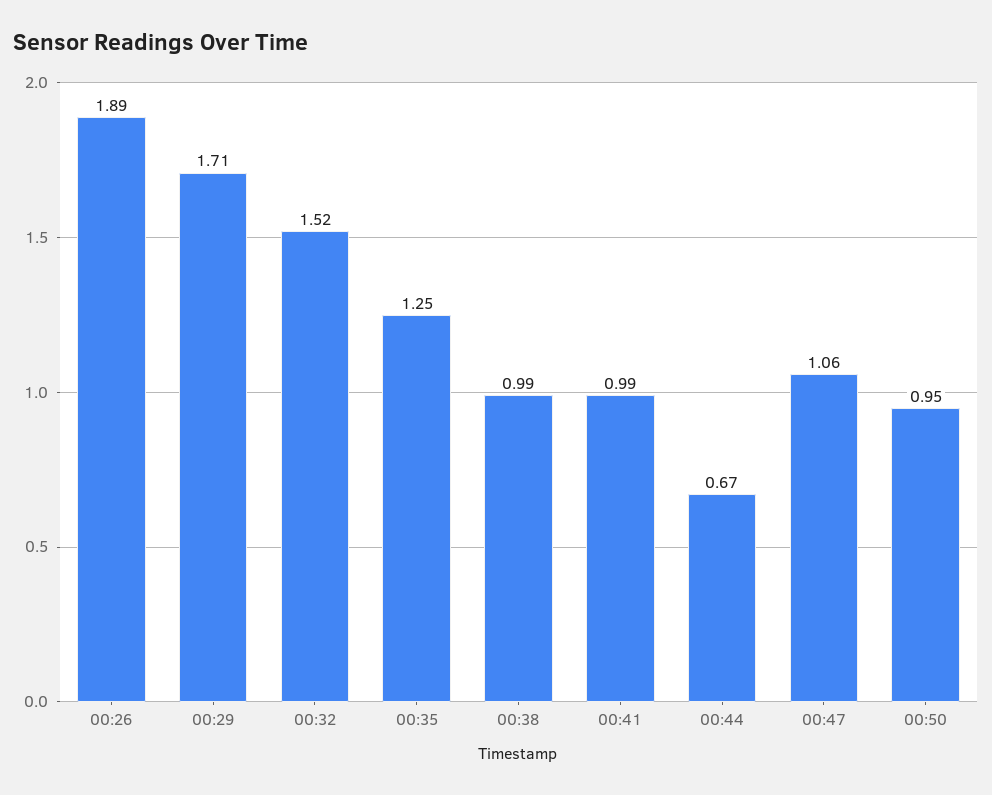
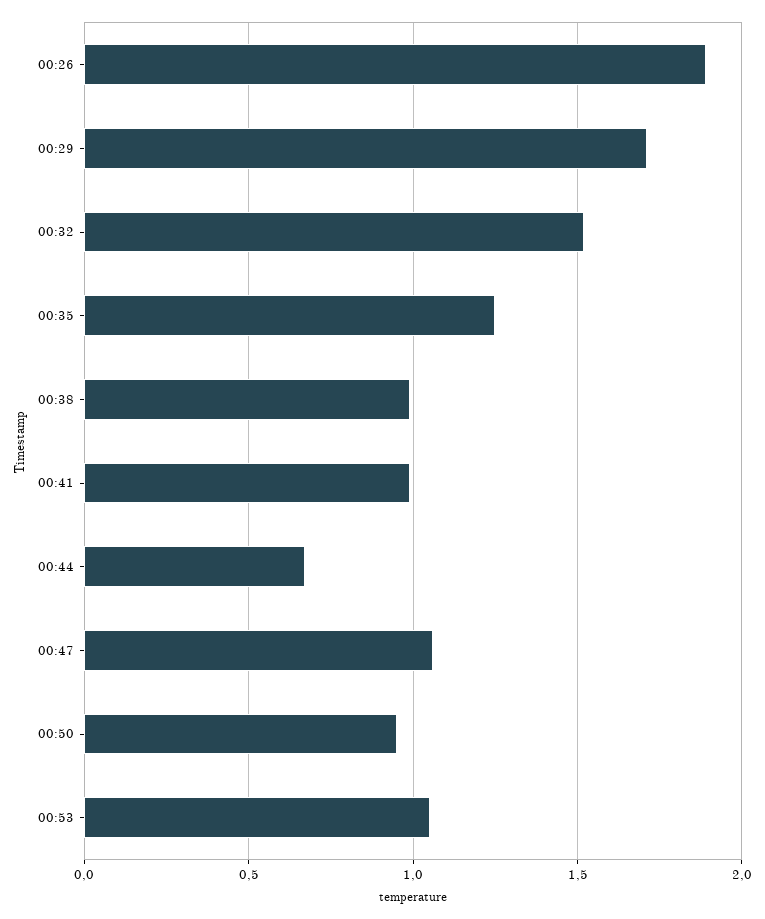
00:53: none -> 1.05

